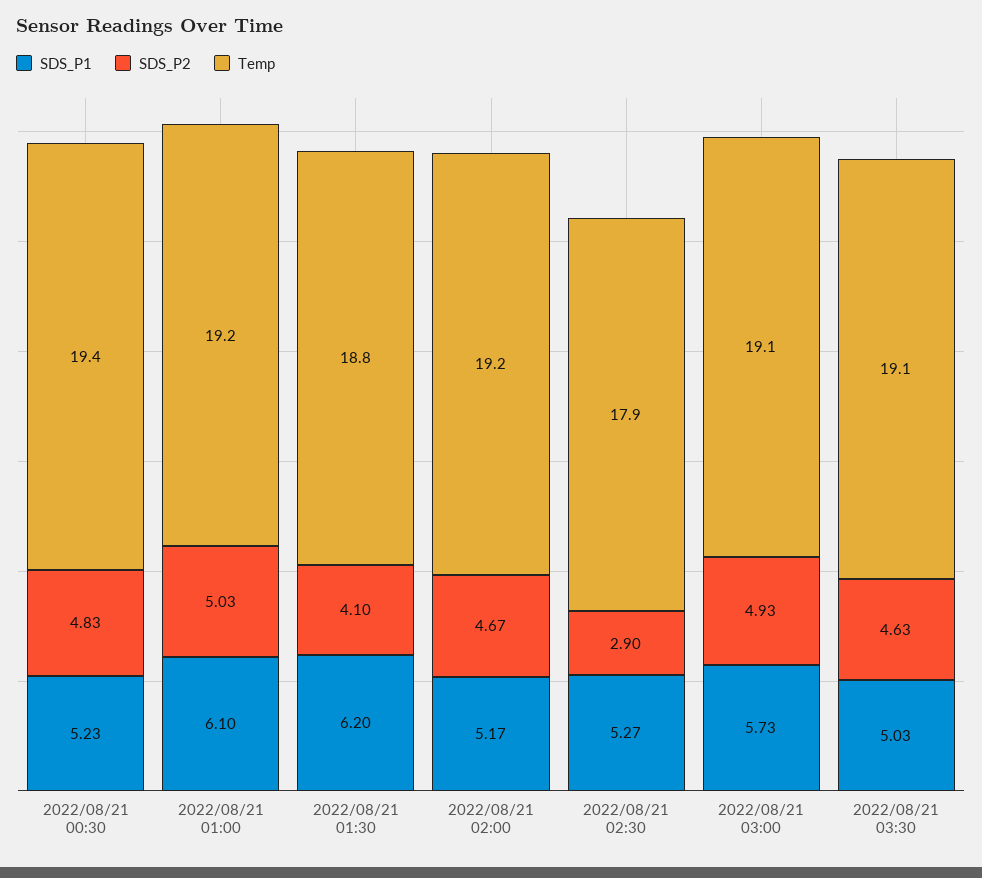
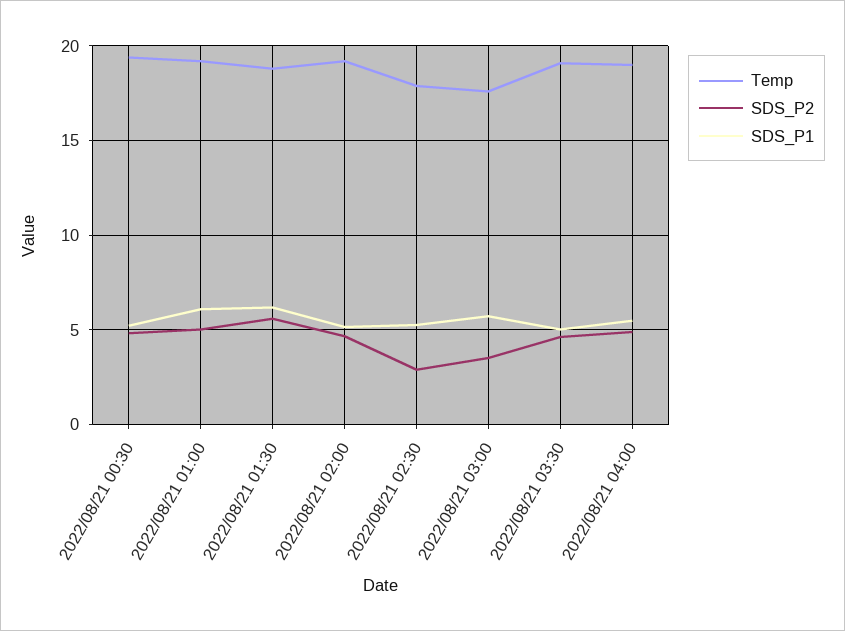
SDS_P2, 2022/08/21 01:30: 4.1 -> 5.5
SDS_P2, 2022/08/21 03:00: 4.93 -> 3.5
Temp, 2022/08/21 03:00: 19.1 -> 17.5
Temp, 2022/08/21 04:00: none -> 19
SDS_P2, 2022/08/21 04:00: none -> 5
SDS_P1, 2022/08/21 04:00: none -> 5.5

